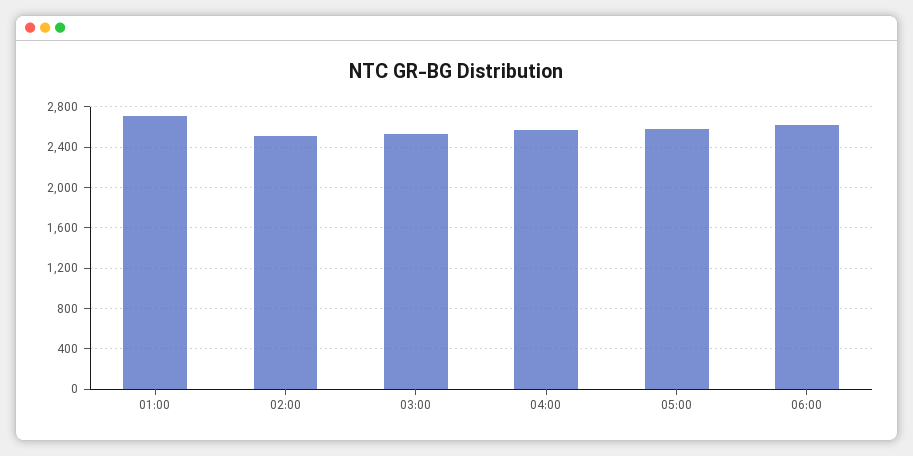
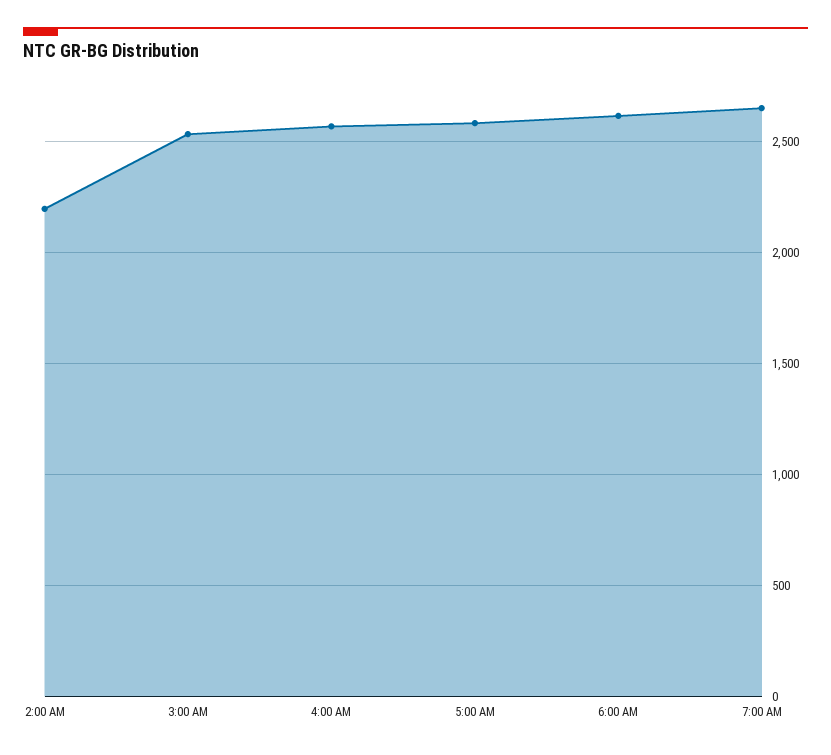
01:00: 2700 -> none
02:00: 2500 -> 2200
7:00 AM: none -> 2650

